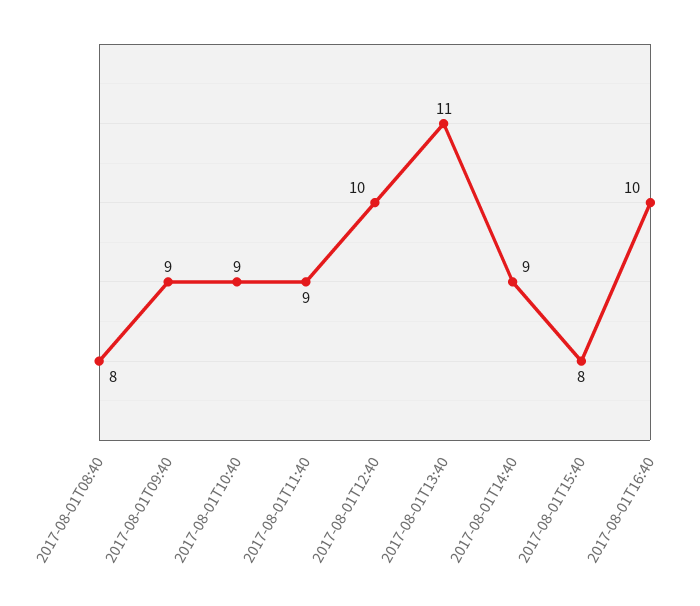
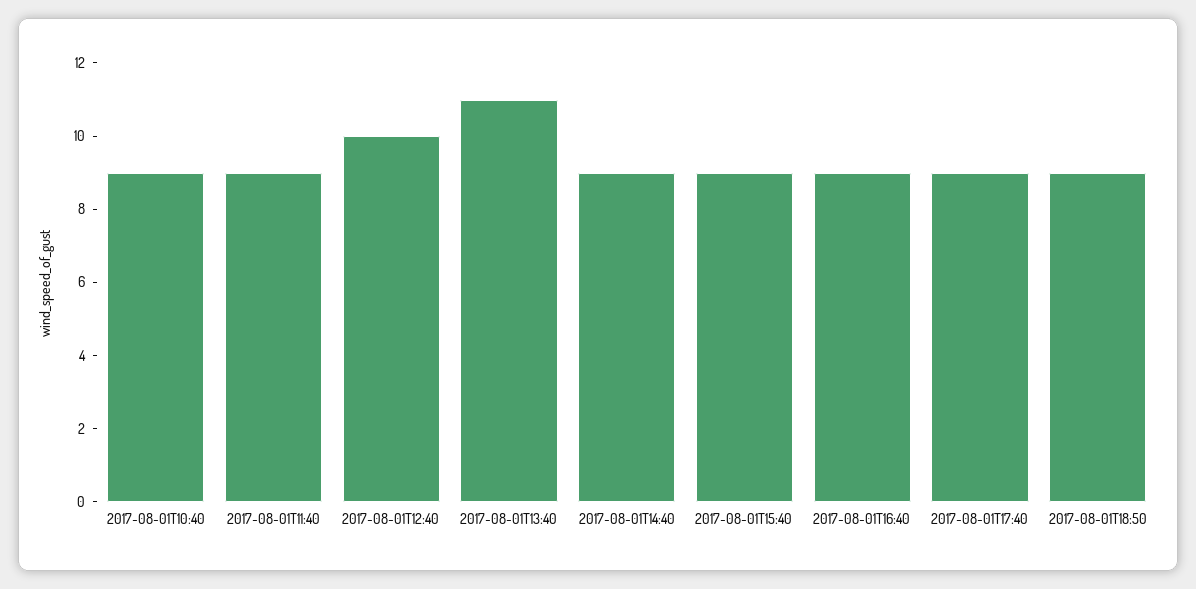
2017-08-01T08:40: 8 -> none
2017-08-01T09:40: 9 -> none
2017-08-01T15:40: 8 -> 9
2017-08-01T16:40: 10 -> 9
2017-08-01T17:40: none -> 9
2017-08-01T18:50: none -> 9

